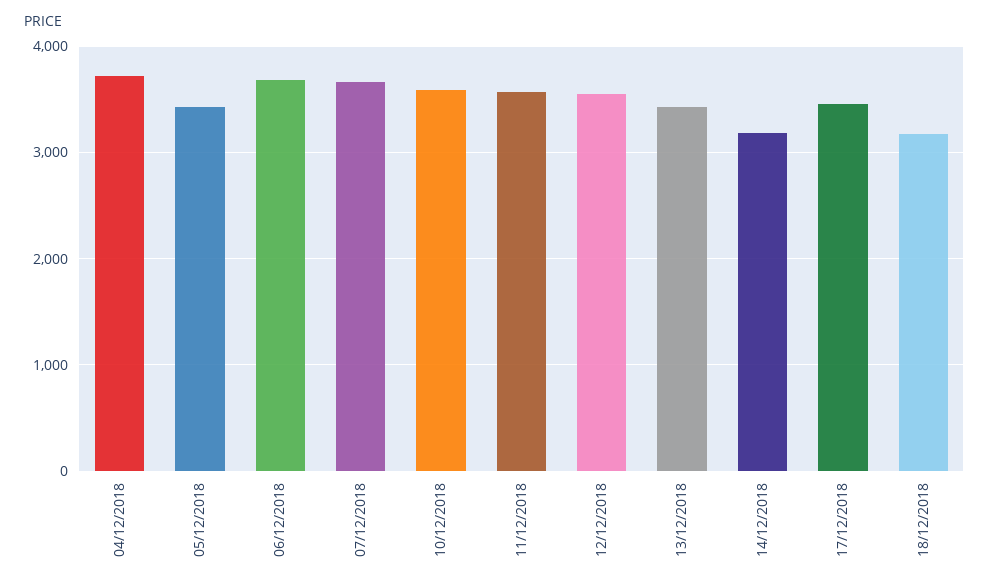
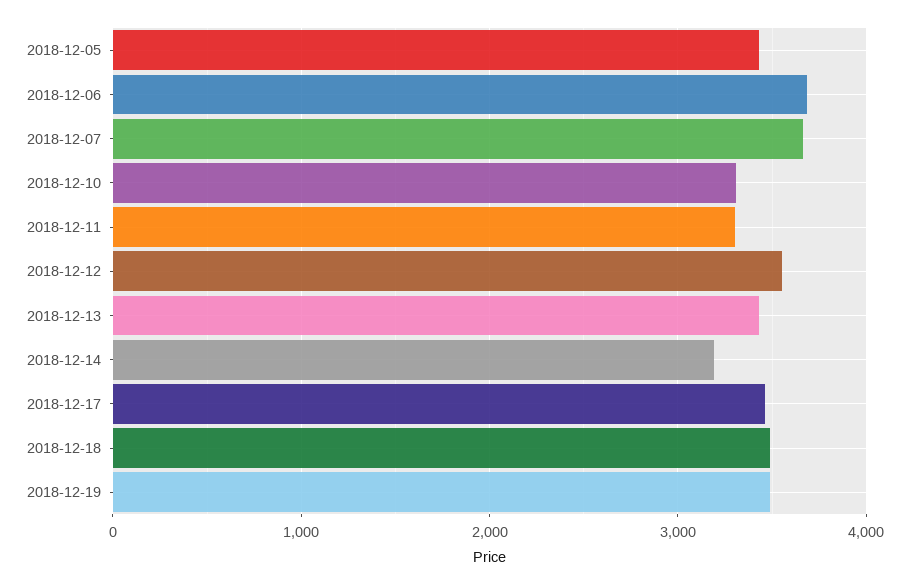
04/12/2018: 3700 -> none
10/12/2018: 3600 -> 3300
11/12/2018: 3600 -> 3300
18/12/2018: 3200 -> 3500
2018-12-19: none -> 3500

